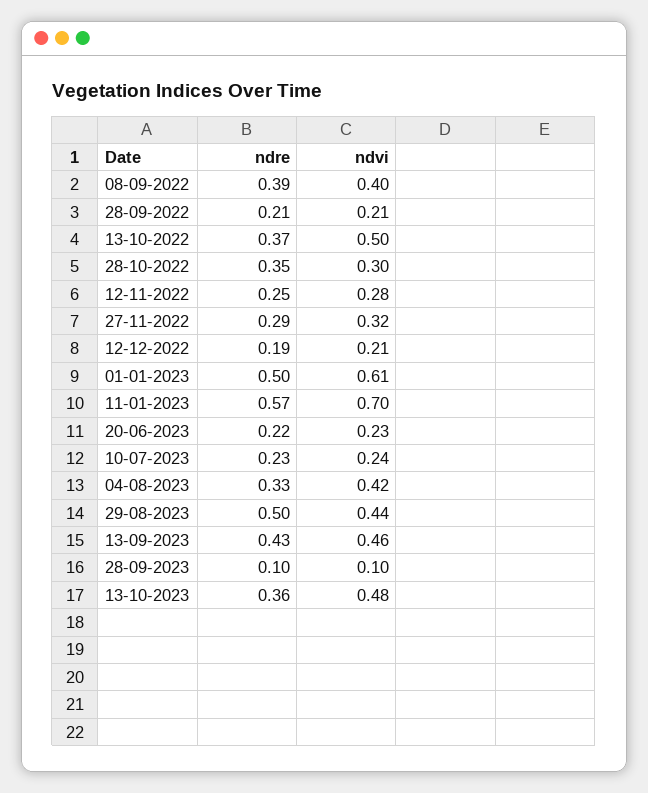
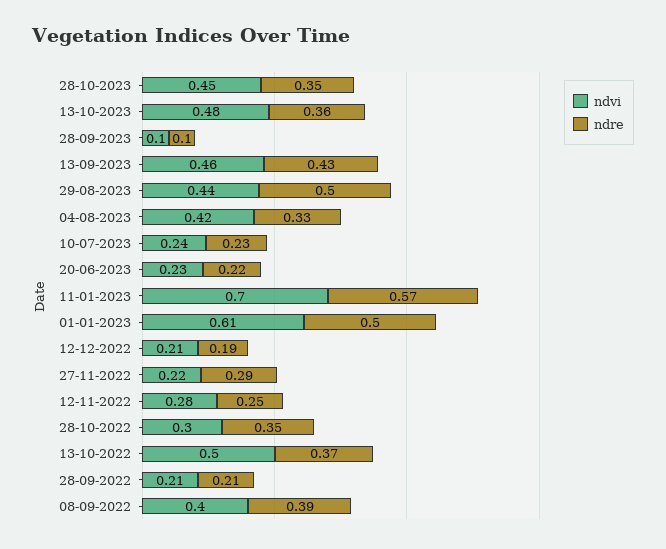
ndvi, 27-11-2022: 0.32 -> 0.22
ndvi, 28-10-2023: none -> 0.45
ndre, 28-10-2023: none -> 0.35

